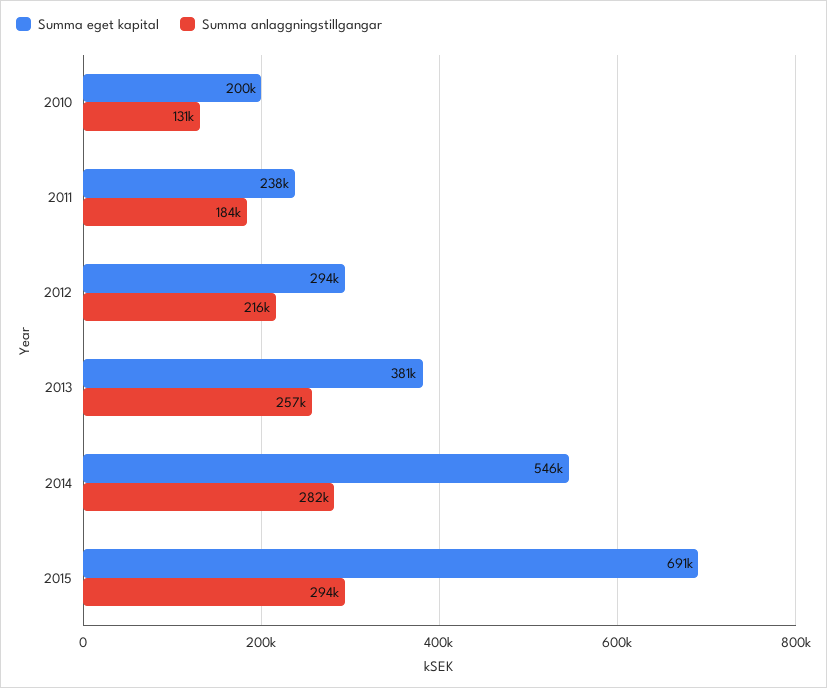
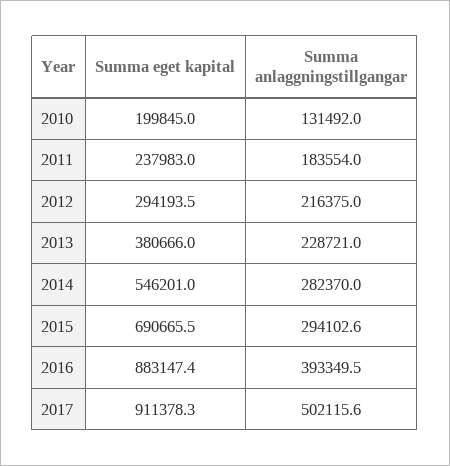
Summa anlaggningstillgangar, 2013: 257000 -> 228721
Summa eget kapital, 2016: none -> 883147.4
Summa anlaggningstillgangar, 2016: none -> 393349.5
Summa eget kapital, 2017: none -> 911378.3
Summa anlaggningstillgangar, 2017: none -> 502115.6

